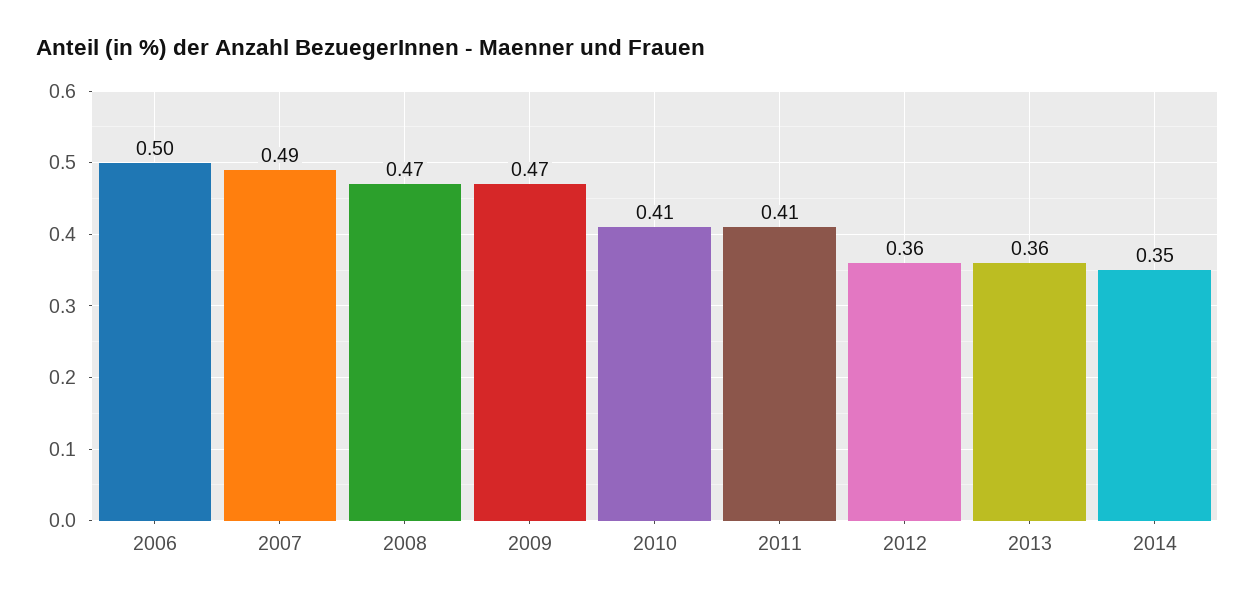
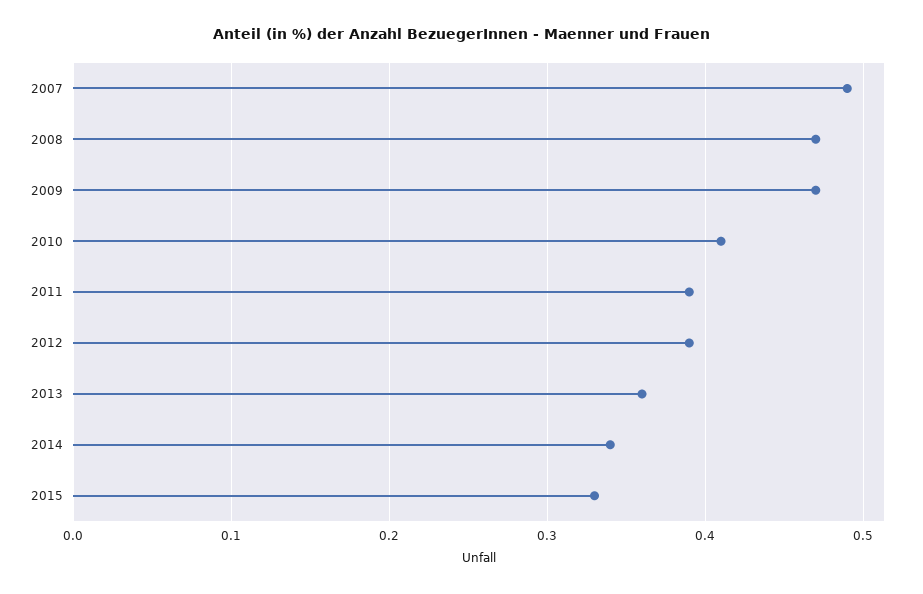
2006: 0.5 -> none
2011: 0.41 -> 0.39
2012: 0.36 -> 0.39
2014: 0.35 -> 0.34
2015: none -> 0.33

